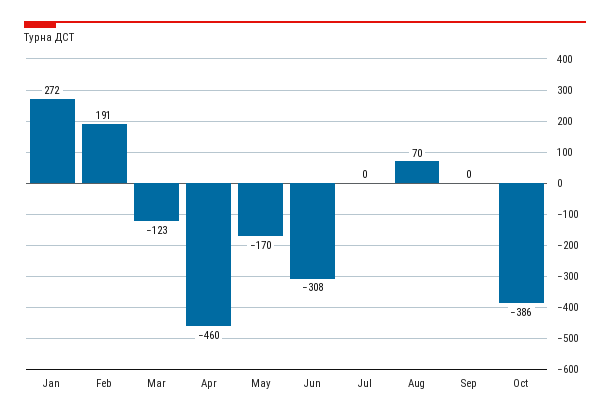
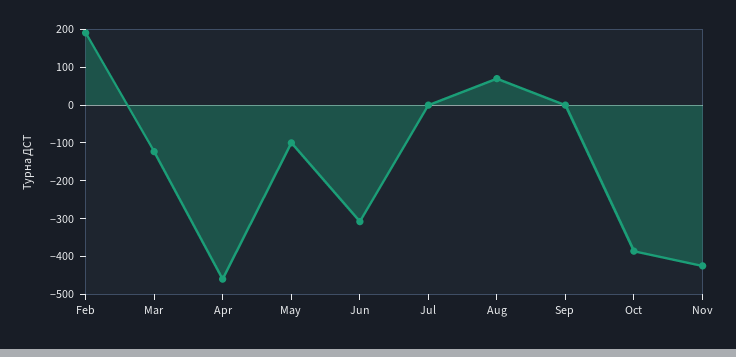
Jan: 272 -> none
May: -170 -> -100
Nov: none -> -425

